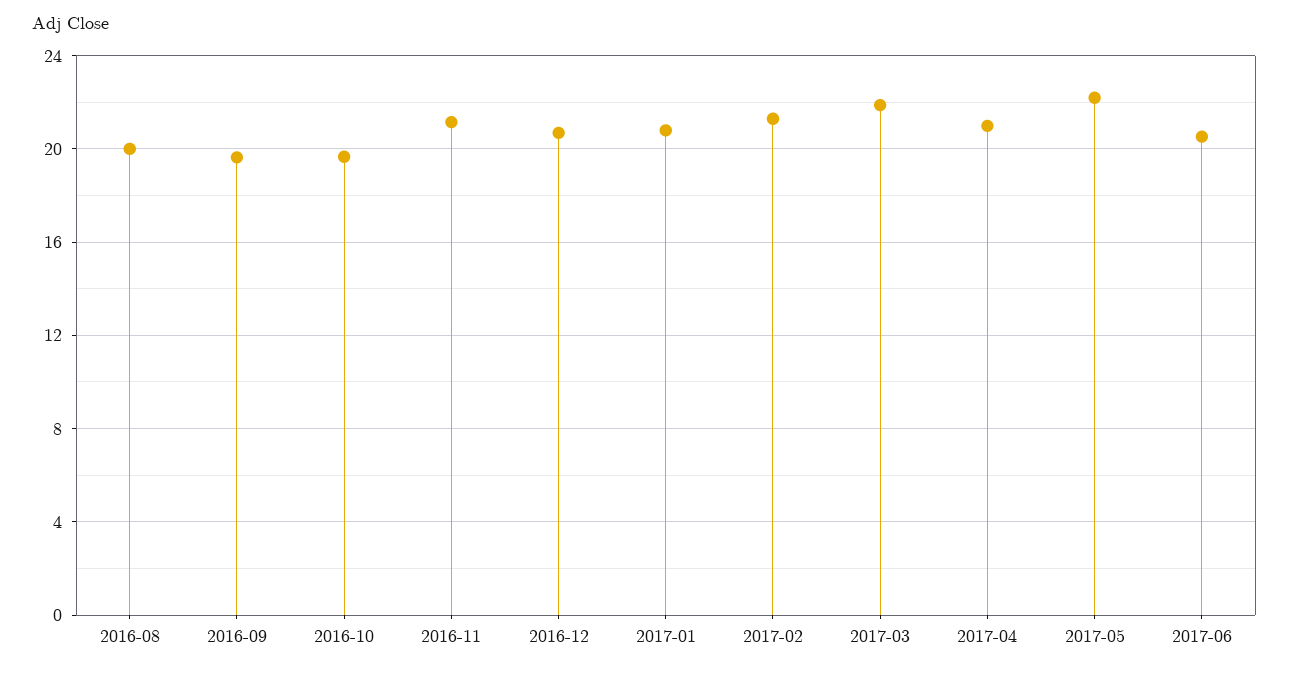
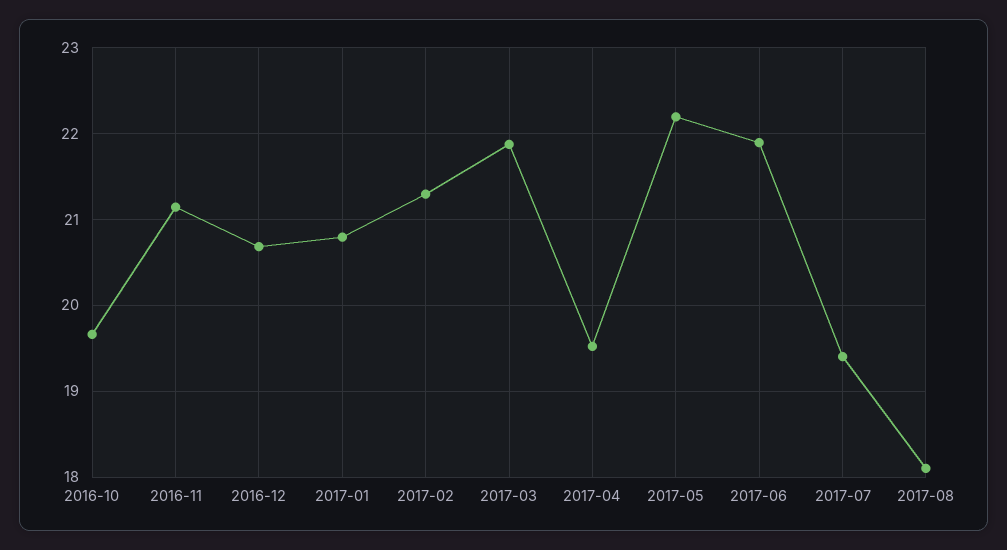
2016-08: 20 -> none
2016-09: 19.5 -> none
2017-04: 21 -> 19.5
2017-06: 20.5 -> 21.9
2017-07: none -> 19.4
2017-08: none -> 18.1

